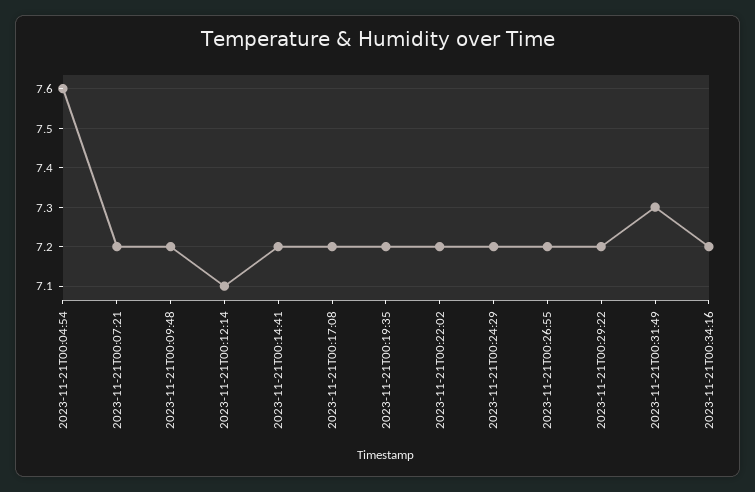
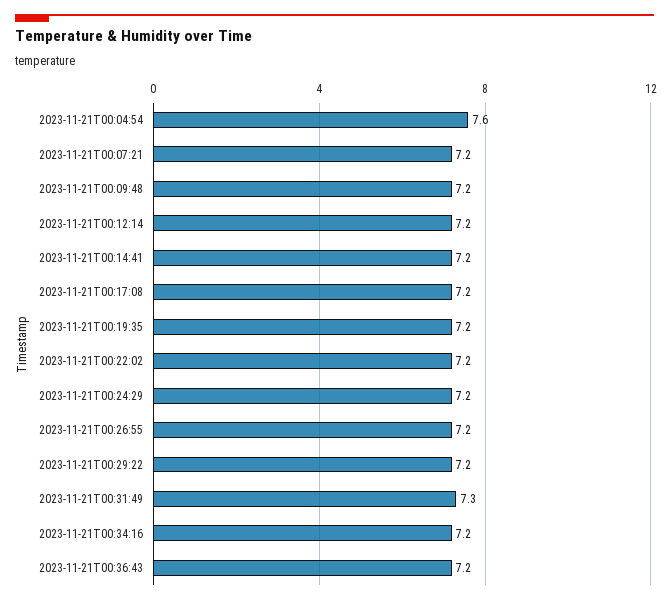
2023-11-21T00:12:14: 7.1 -> 7.2
2023-11-21T00:36:43: none -> 7.2

